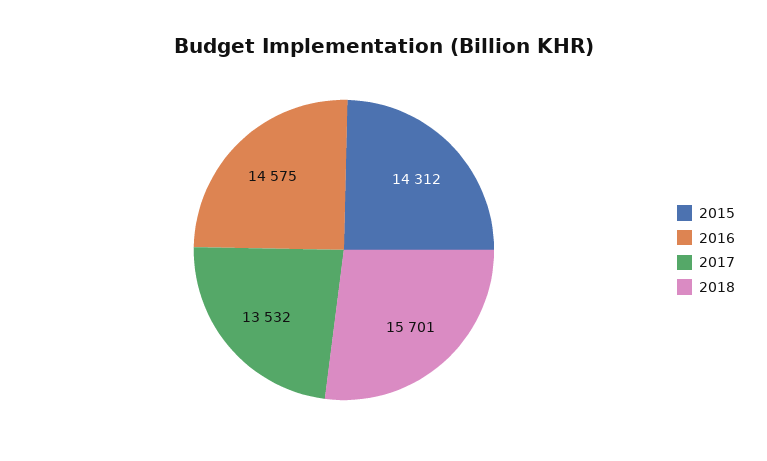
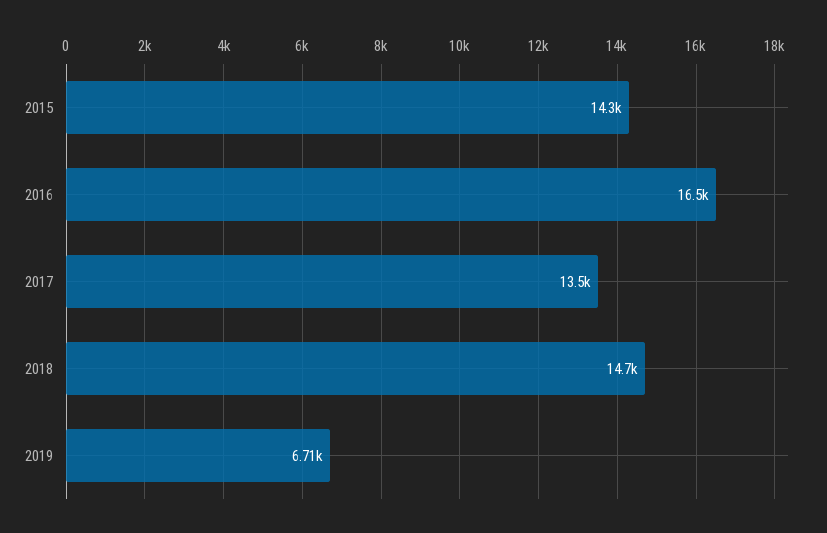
2016: 14575 -> 16500
2018: 15701 -> 14700
2019: none -> 6710

